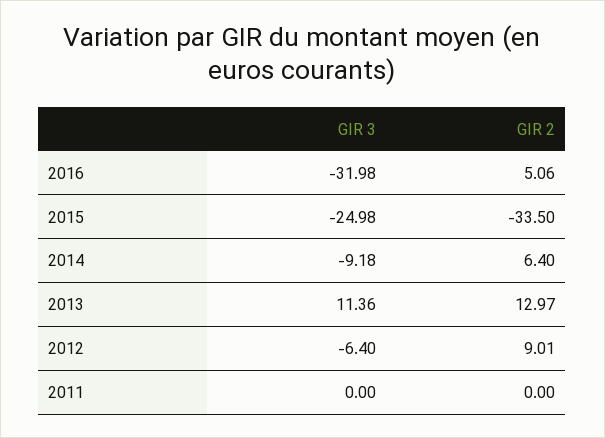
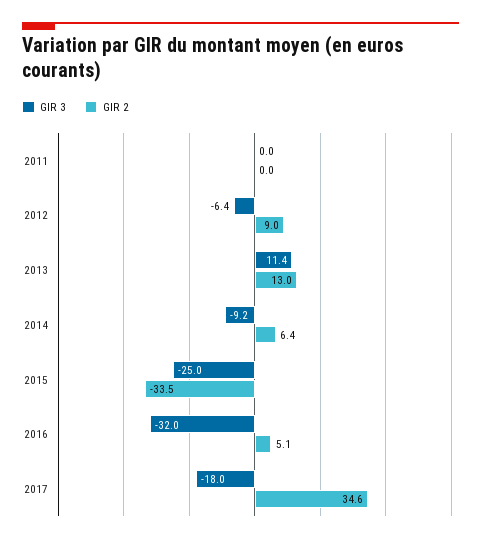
GIR 3, 2017: none -> -18
GIR 2, 2017: none -> 34.6

